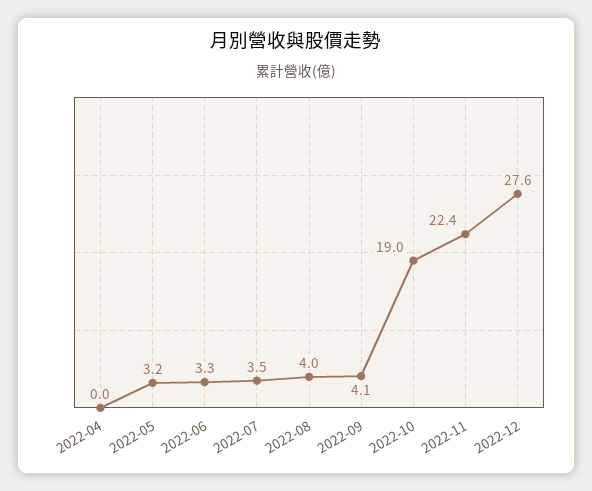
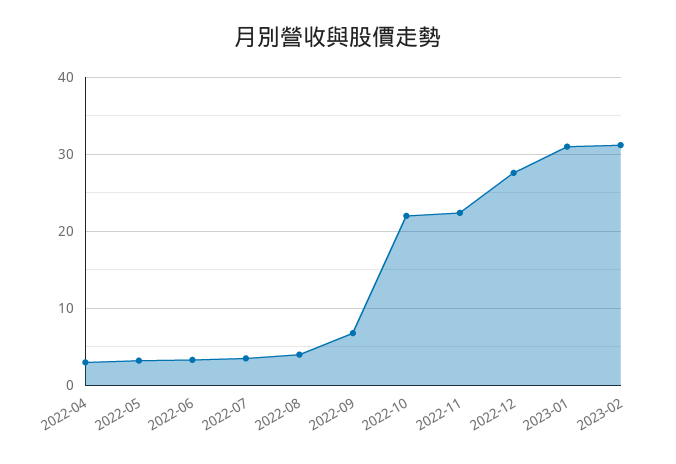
2022-04: 0 -> 3
2022-09: 4.1 -> 7
2022-10: 19 -> 22
2023-01: none -> 31
2023-02: none -> 31

